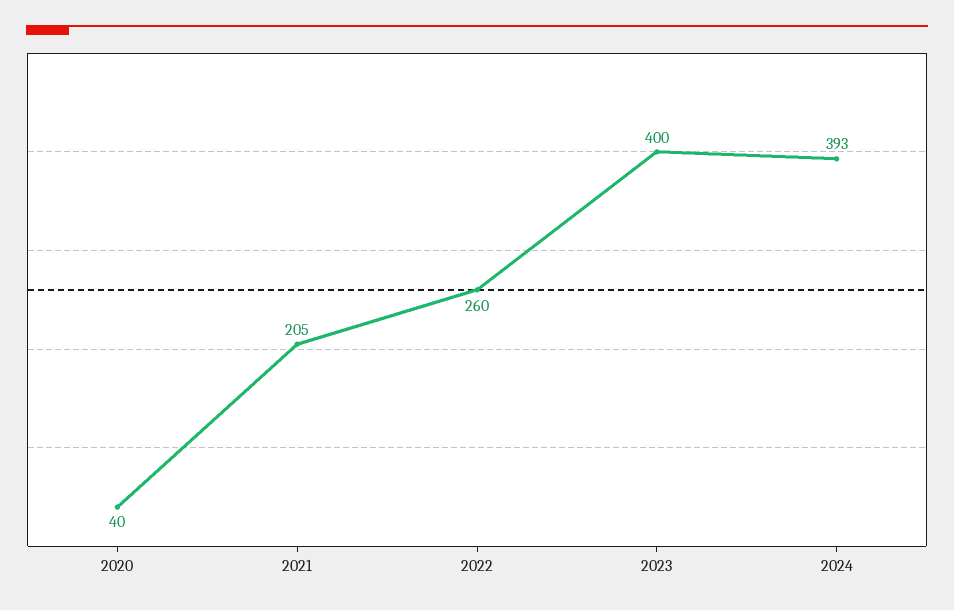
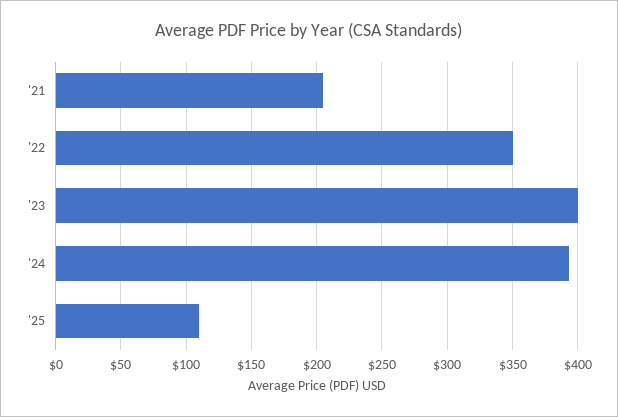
2020: 40 -> none
2022: 260 -> 350
'25: none -> 110

